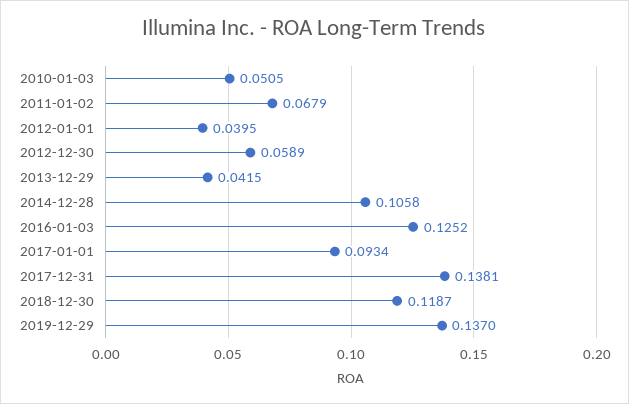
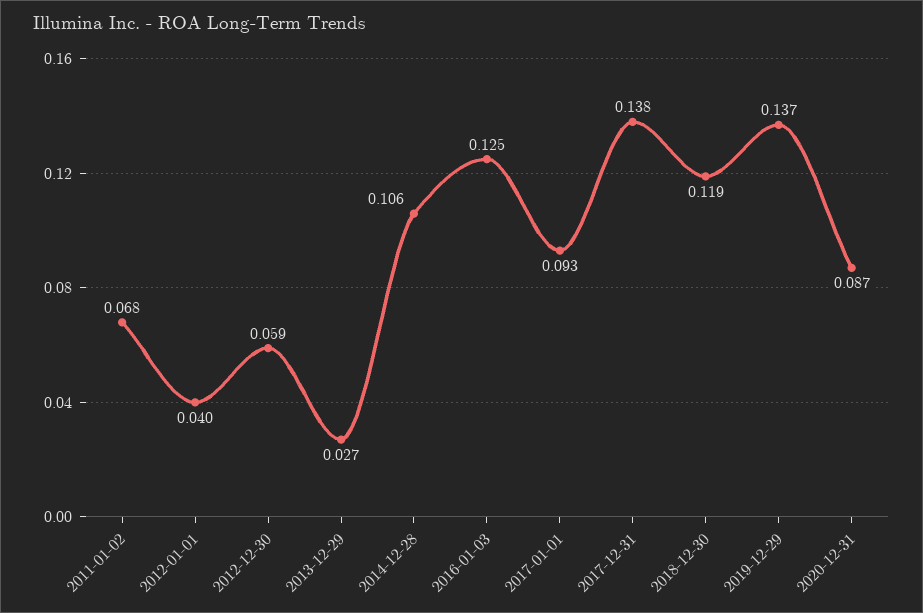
2010-01-03: 0.0505 -> none
2013-12-29: 0.0415 -> 0.027
2020-12-31: none -> 0.087

